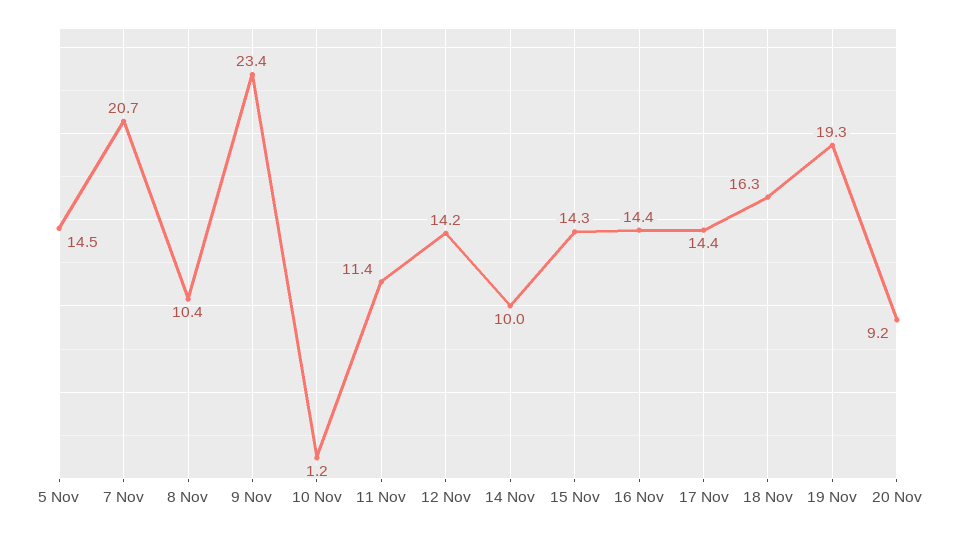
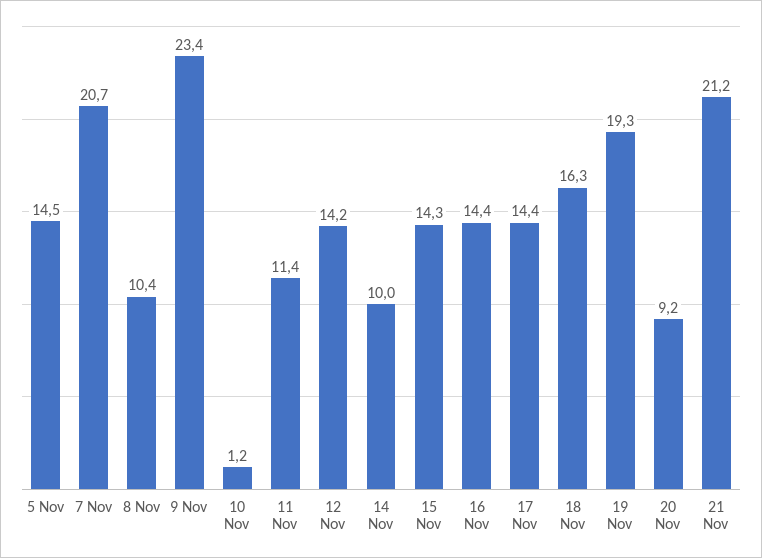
21 Nov: none -> 21.2

